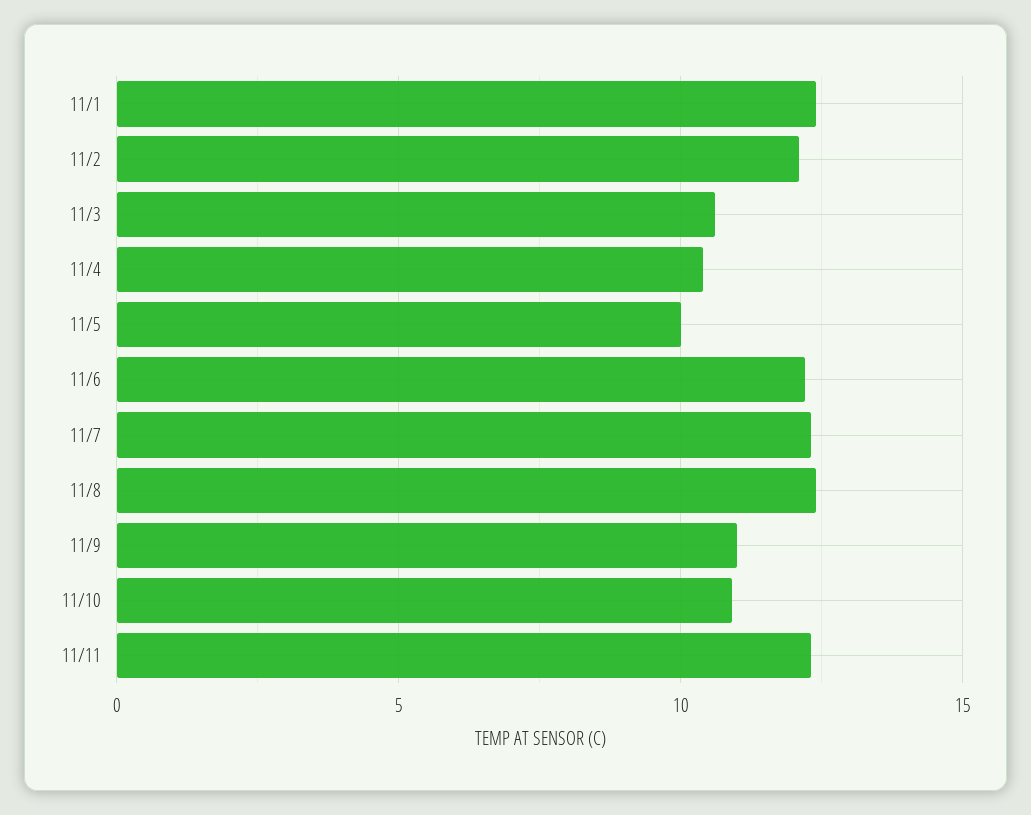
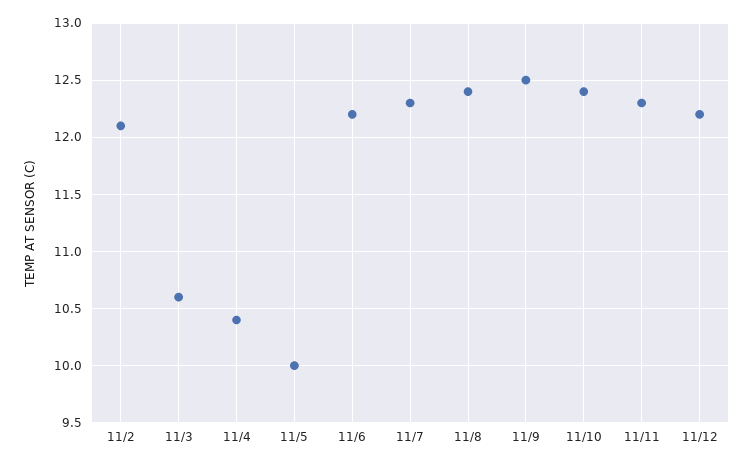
11/1: 12.5 -> none
11/9: 11 -> 12.5
11/10: 11 -> 12.4
11/12: none -> 12.2

